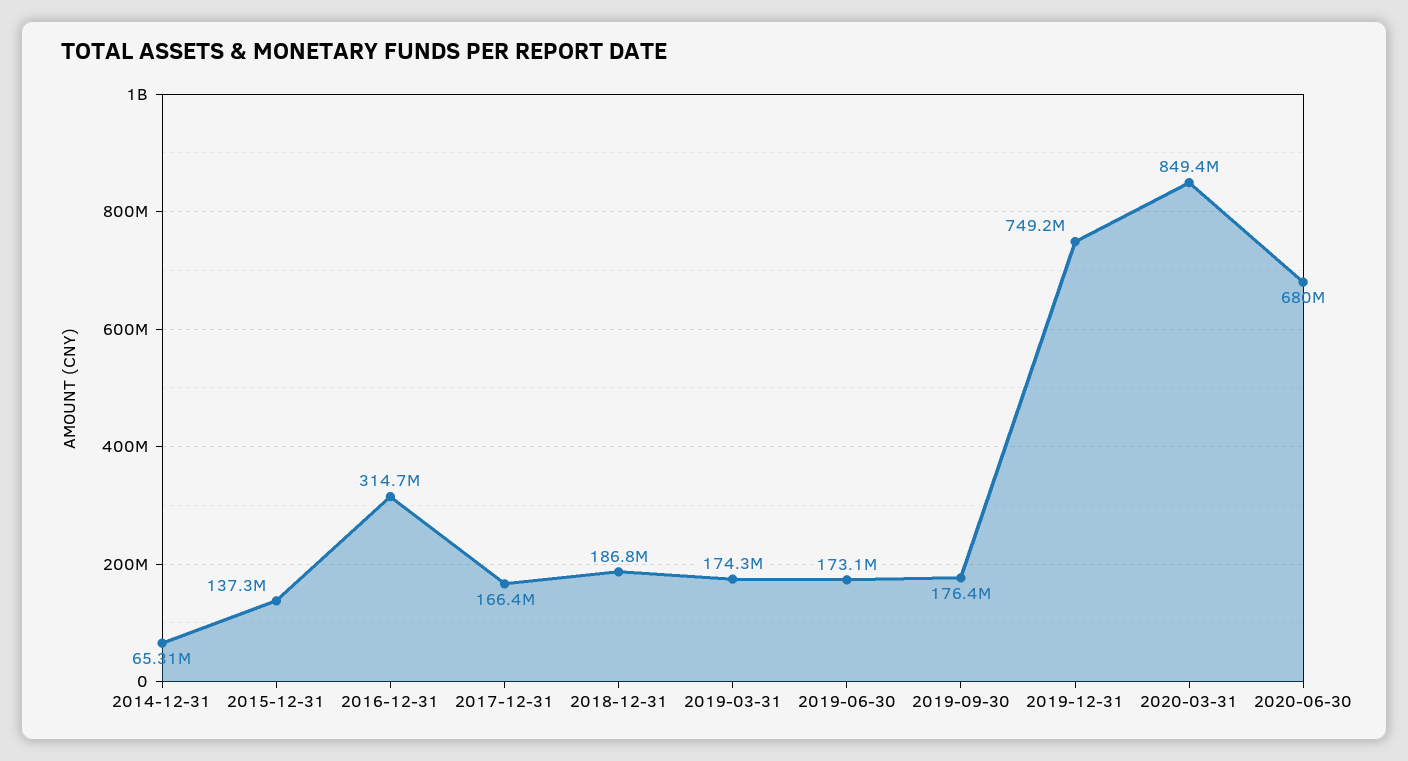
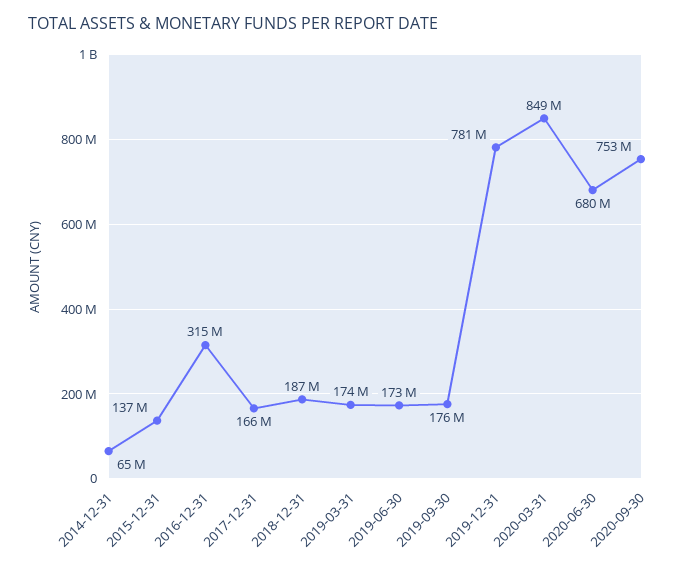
2019-12-31: 749200000 -> 781000000
2020-09-30: none -> 753000000

